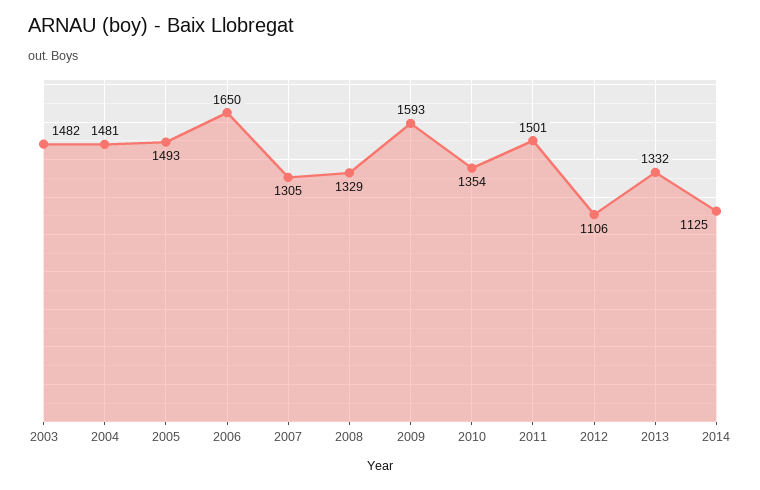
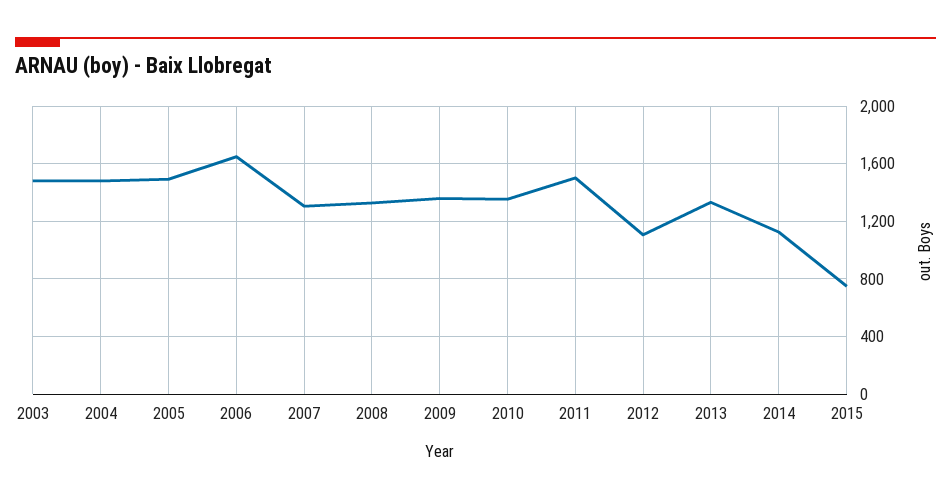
2009: 1593 -> 1350
2015: none -> 750

